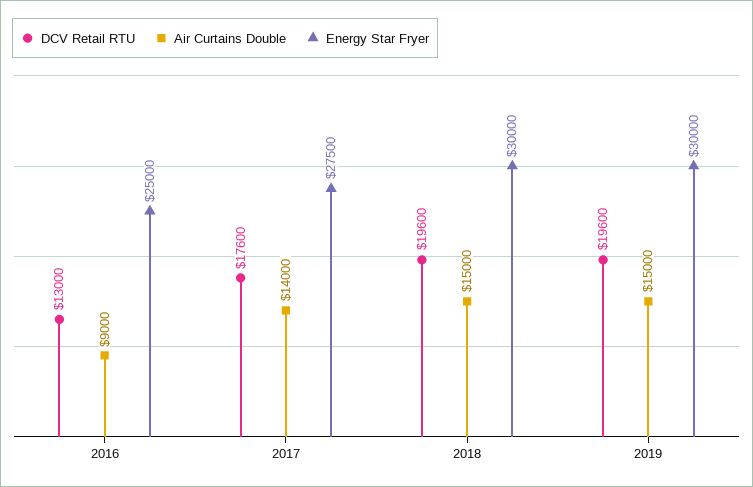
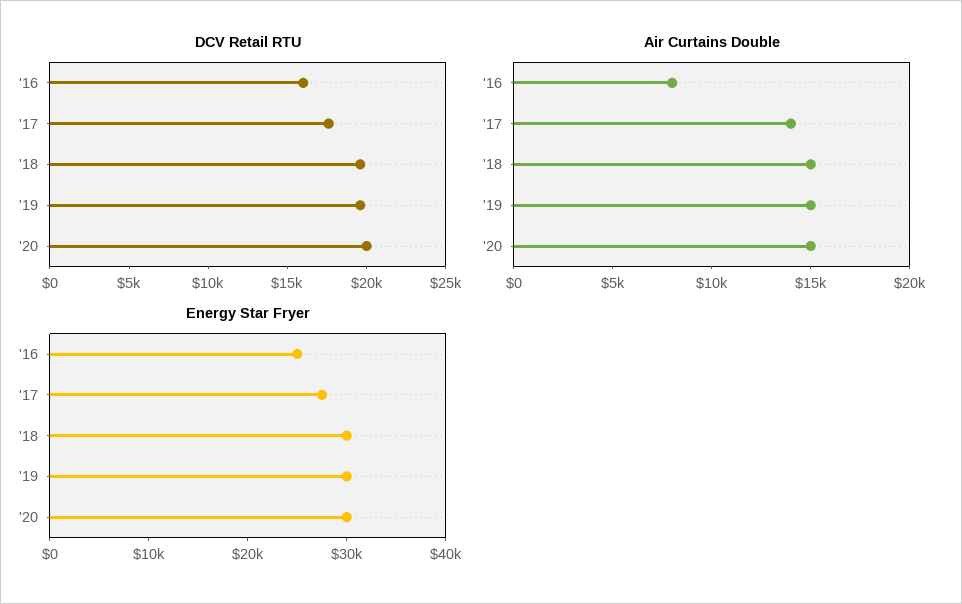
DCV Retail RTU, 2016: 13000 -> 16000
Air Curtains Double, 2016: 9000 -> 8000
DCV Retail RTU, '20: none -> 20000
Air Curtains Double, '20: none -> 15000
Energy Star Fryer, '20: none -> 30000

